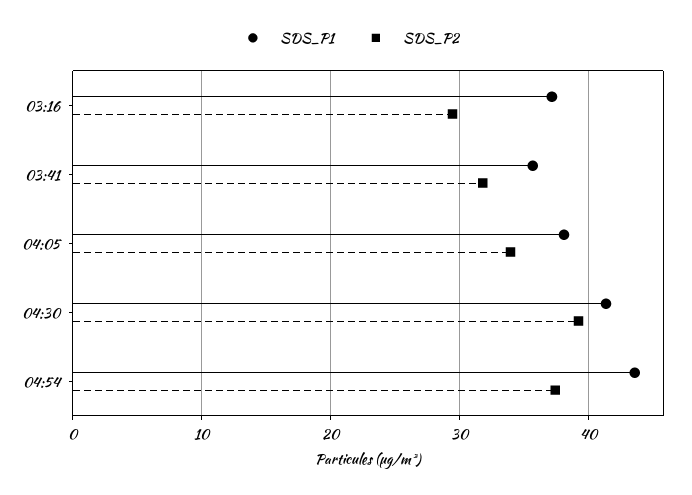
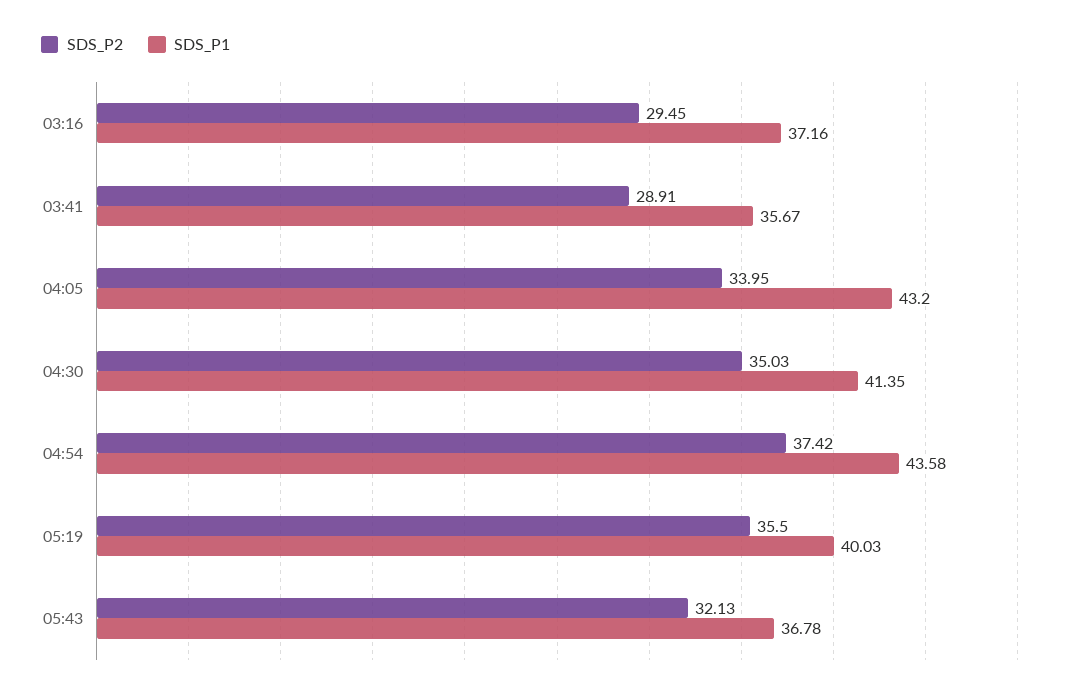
SDS_P2, 03:41: 32 -> 28.91
SDS_P1, 04:05: 38 -> 43.2
SDS_P2, 04:30: 39 -> 35.03
SDS_P2, 05:19: none -> 35.5
SDS_P1, 05:19: none -> 40.03
SDS_P2, 05:43: none -> 32.13
SDS_P1, 05:43: none -> 36.78

